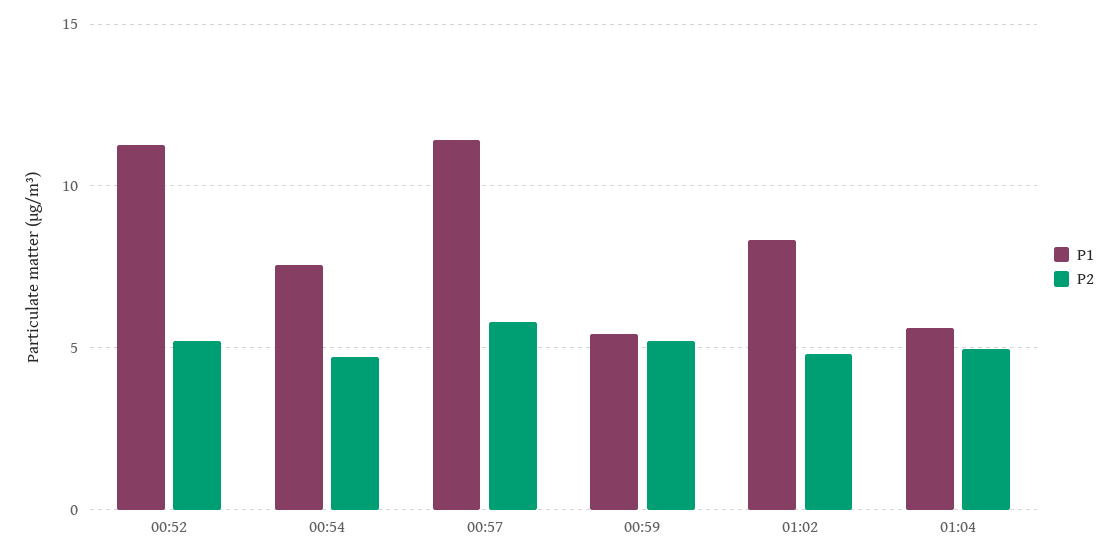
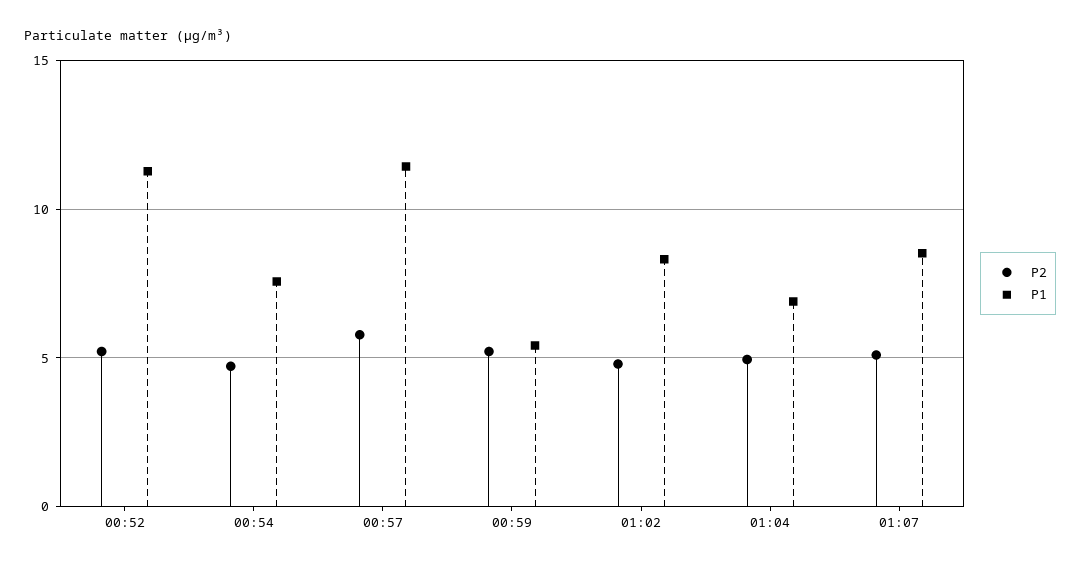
P1, 01:04: 5.5 -> 7
P2, 01:07: none -> 5
P1, 01:07: none -> 8.5

